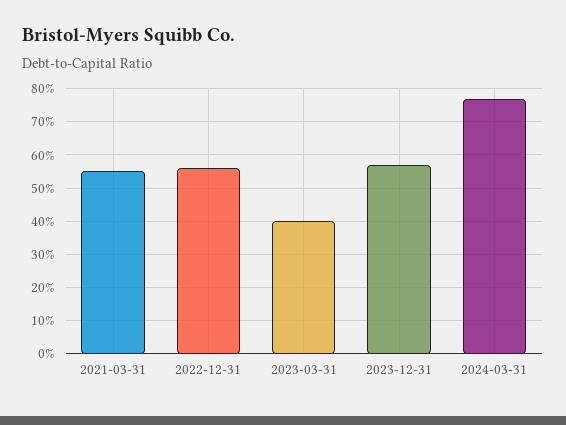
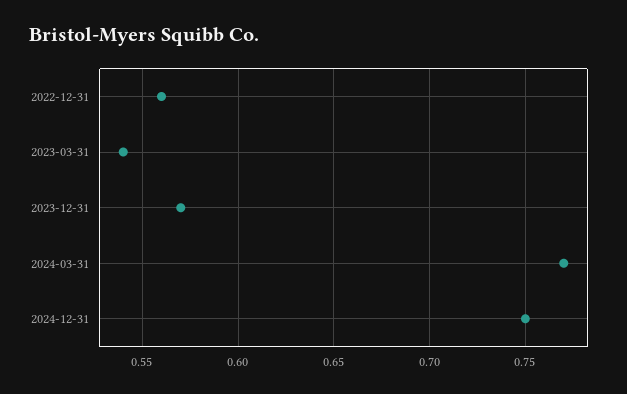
2021-03-31: 0.55 -> none
2023-03-31: 0.4 -> 0.54
2024-12-31: none -> 0.75

